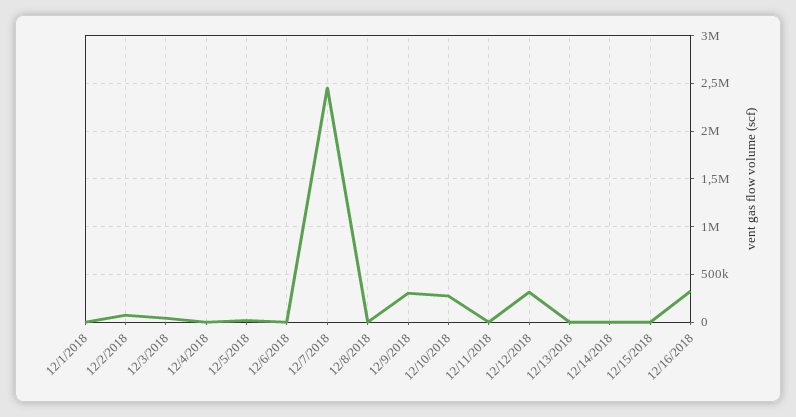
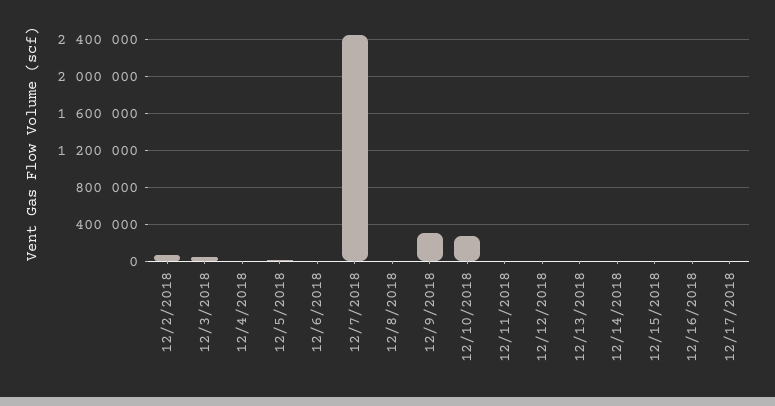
12/1/2018: 0 -> none
12/12/2018: 300000 -> 0
12/16/2018: 300000 -> 0
12/17/2018: none -> 0

